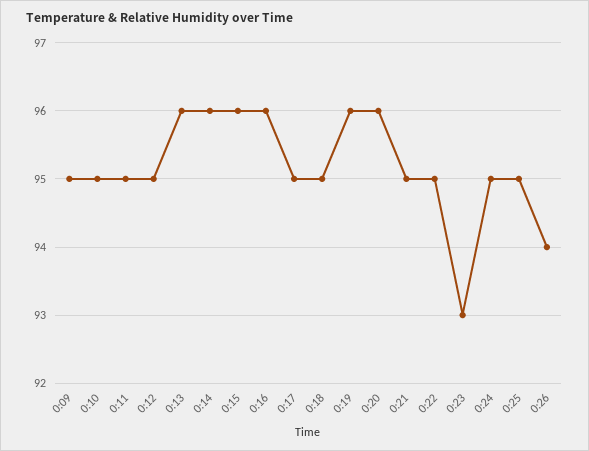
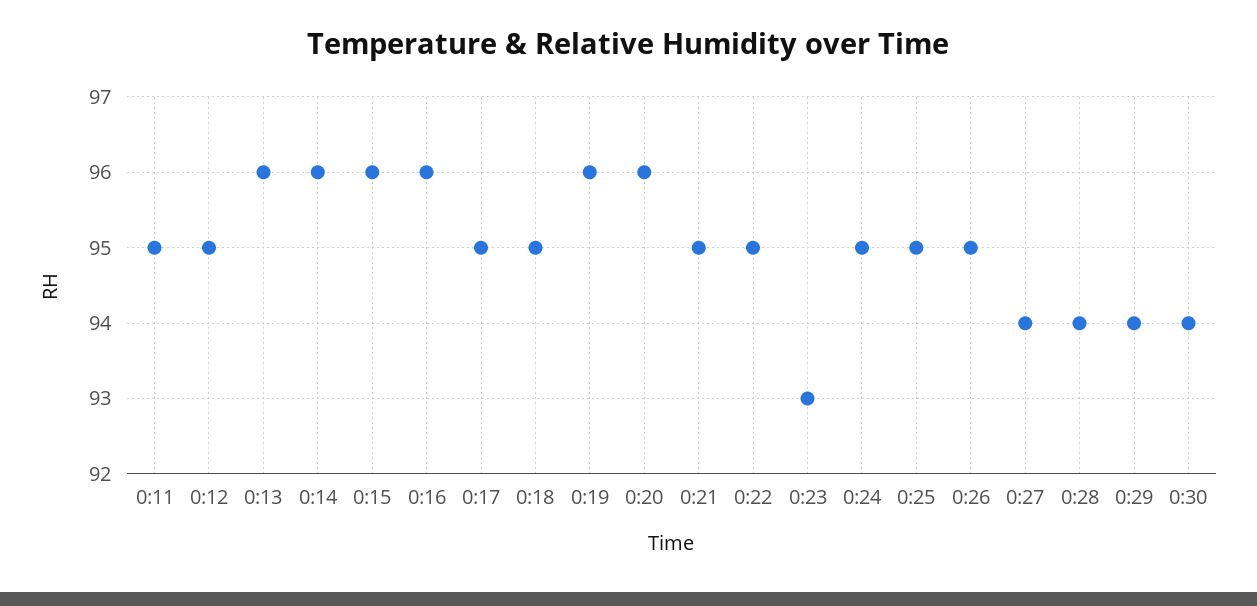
0:09: 95 -> none
0:10: 95 -> none
0:26: 94 -> 95
0:27: none -> 94
0:28: none -> 94
0:29: none -> 94
0:30: none -> 94

